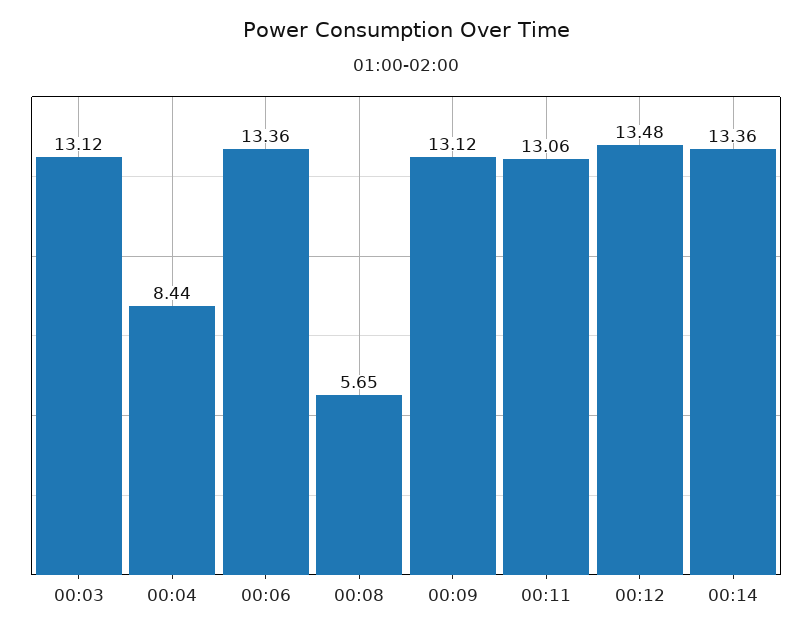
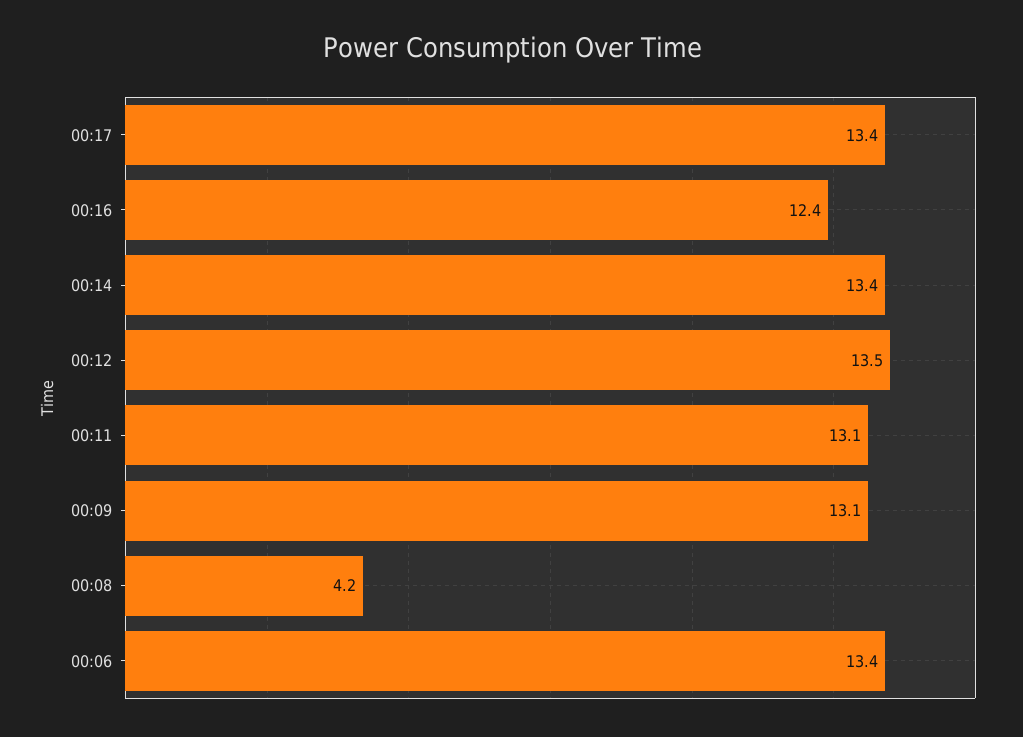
00:03: 13.12 -> none
00:04: 8.44 -> none
00:08: 5.65 -> 4.2
00:17: none -> 13.4
00:16: none -> 12.4

